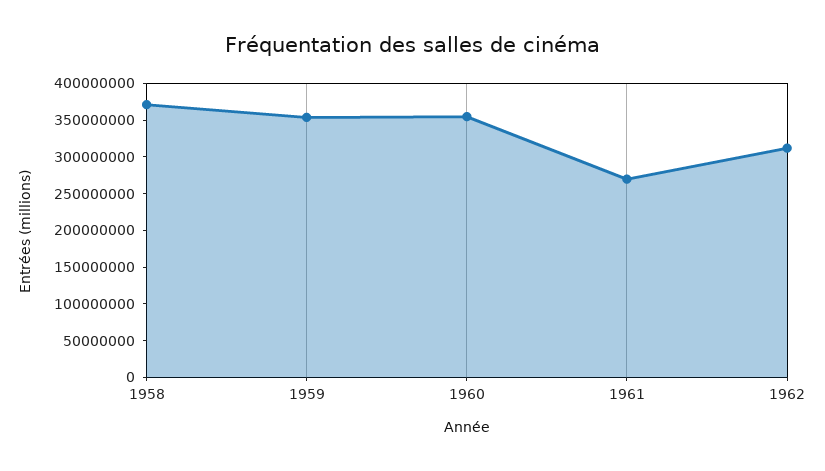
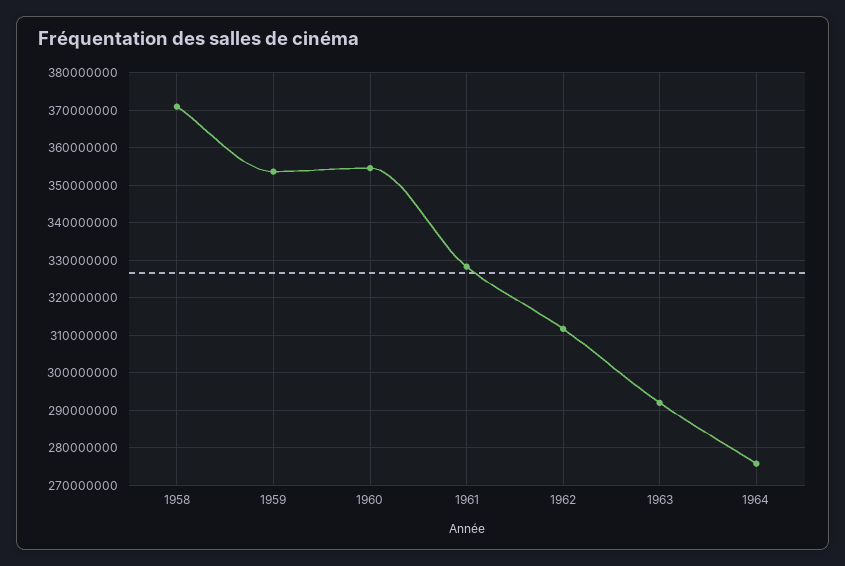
1961: 275000000 -> 328000000
1963: none -> 292000000
1964: none -> 276000000

